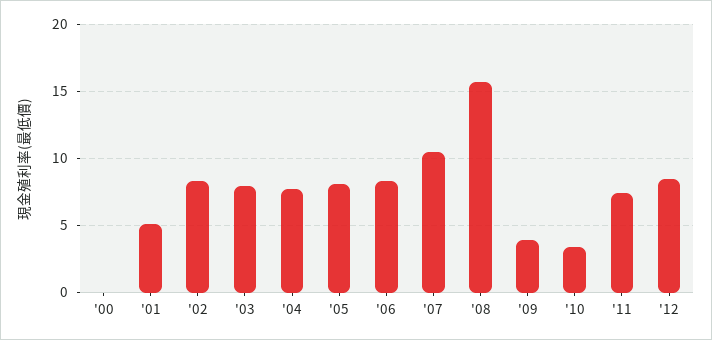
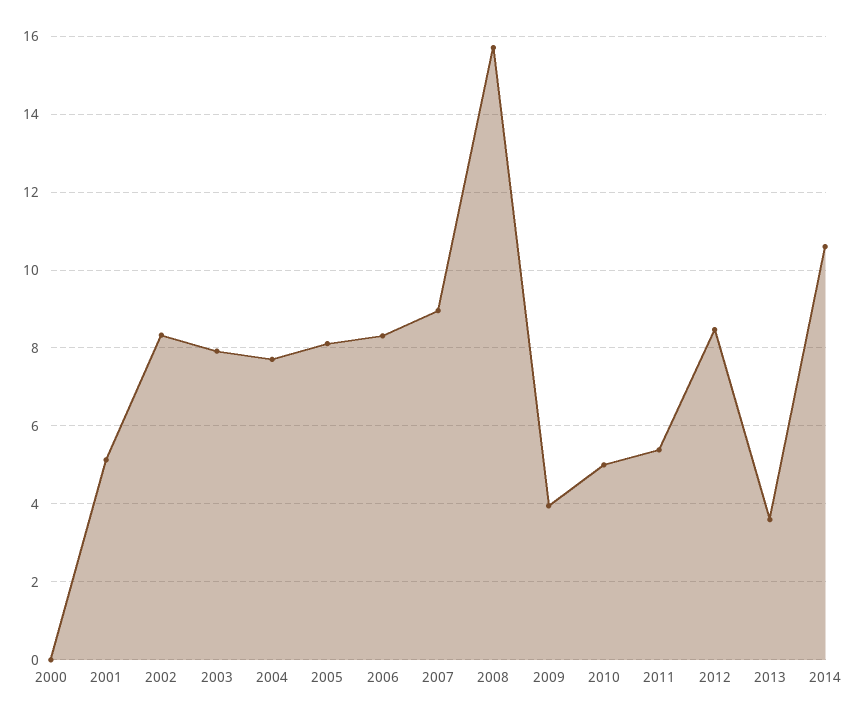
'07: 10.5 -> 9
'10: 3.5 -> 5
'11: 7.5 -> 5.4
2013: none -> 3.6
2014: none -> 10.6

